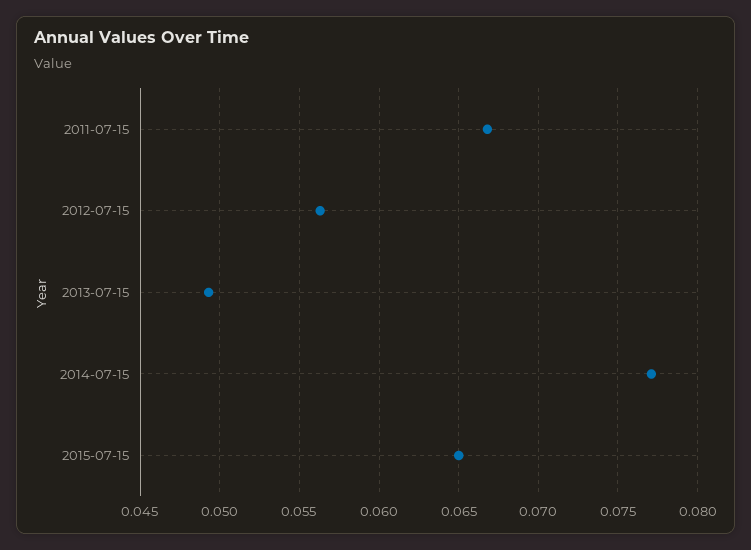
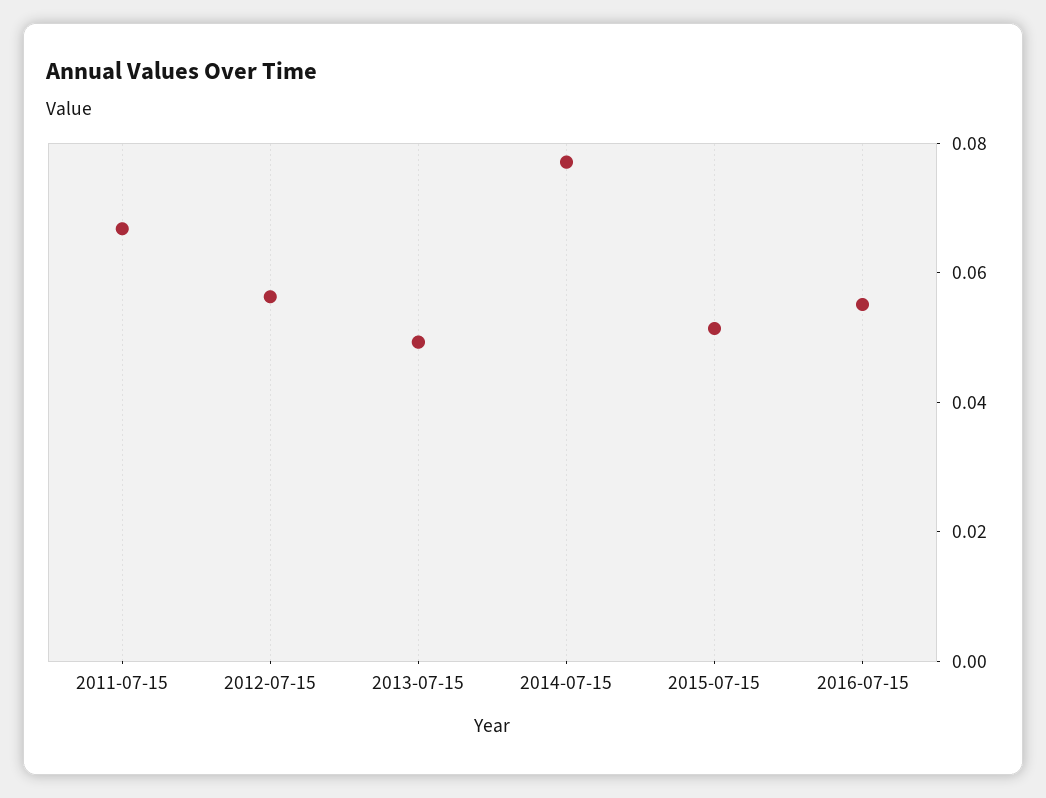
2015-07-15: 0.065 -> 0.05
2016-07-15: none -> 0.055

